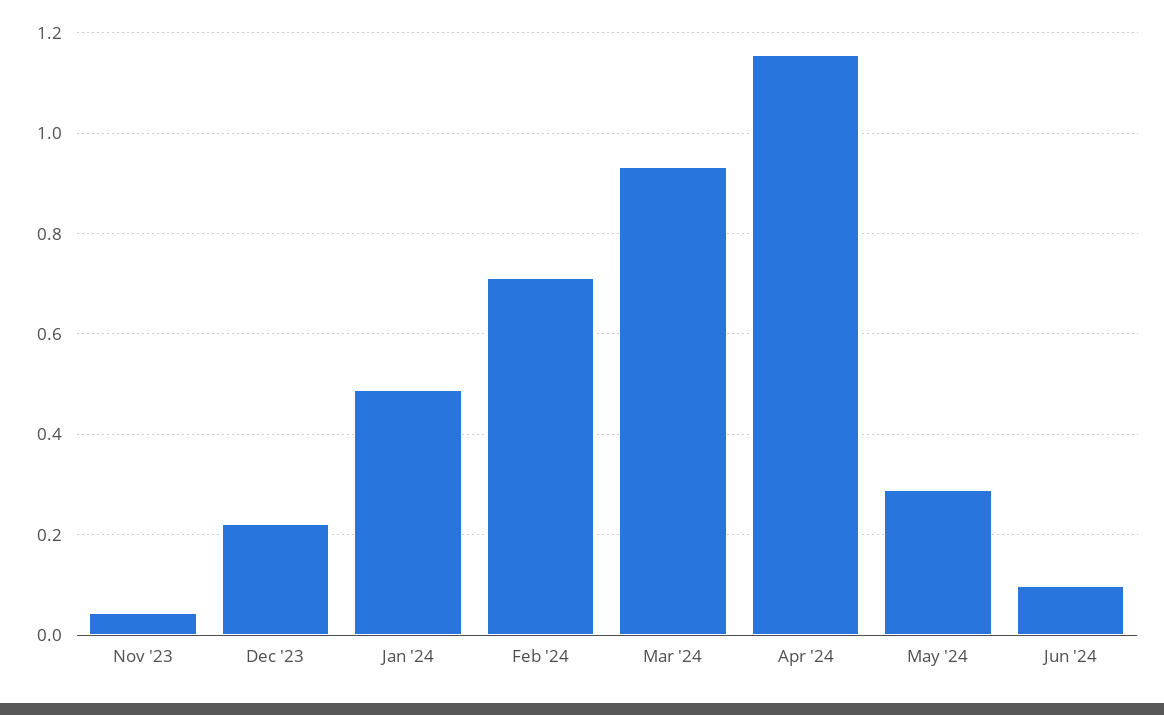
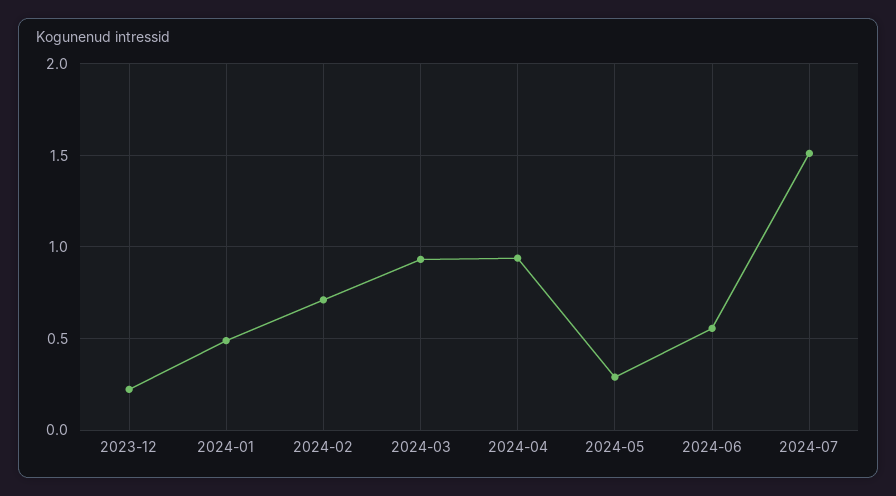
Nov '23: 0.04 -> none
Apr '24: 1.16 -> 0.95
Jun '24: 0.1 -> 0.55
2024-07: none -> 1.5

